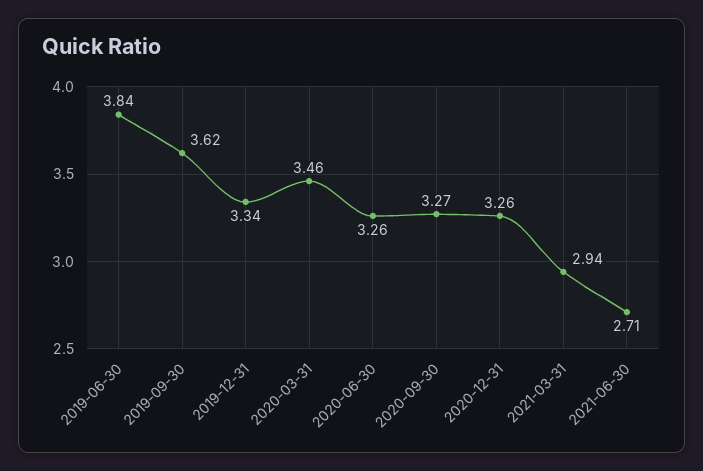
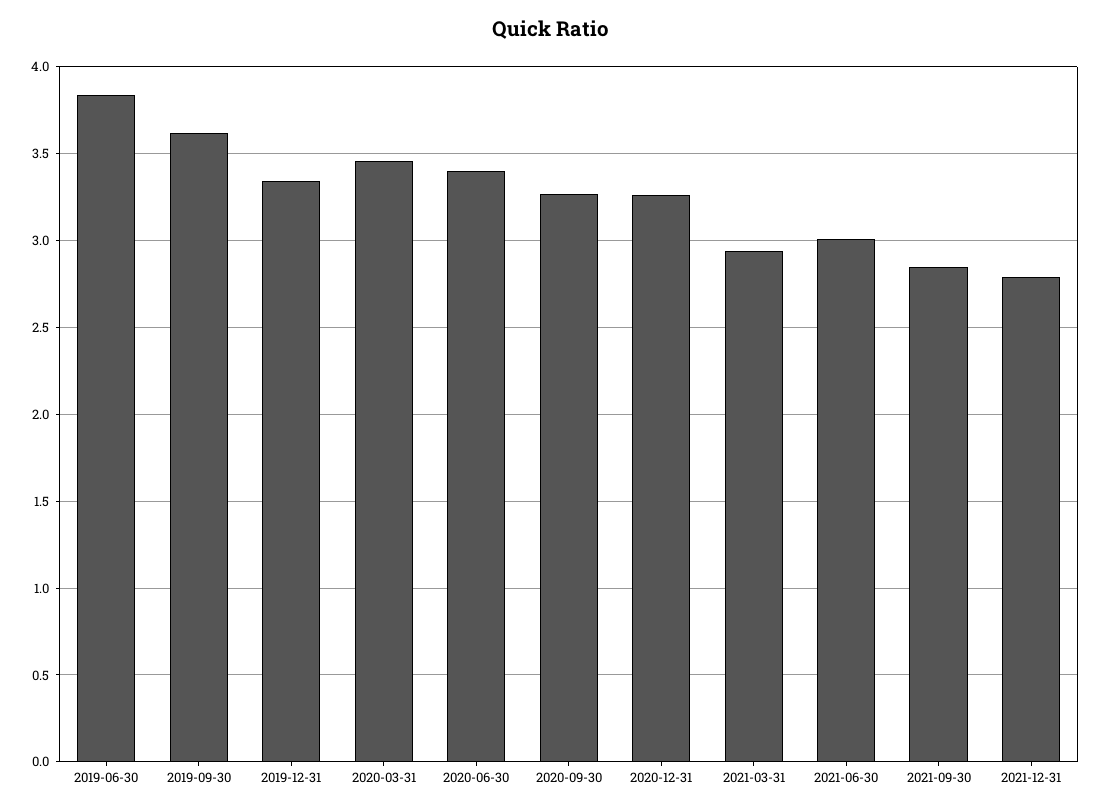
2020-06-30: 3.26 -> 3.4
2021-06-30: 2.71 -> 3
2021-09-30: none -> 2.85
2021-12-31: none -> 2.8

